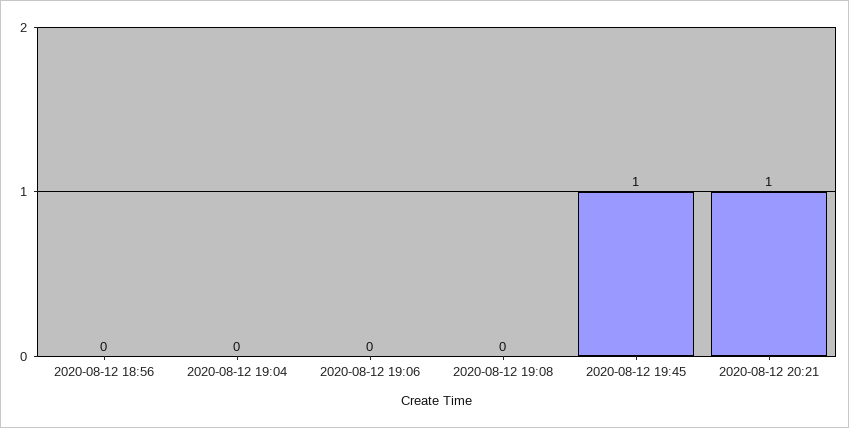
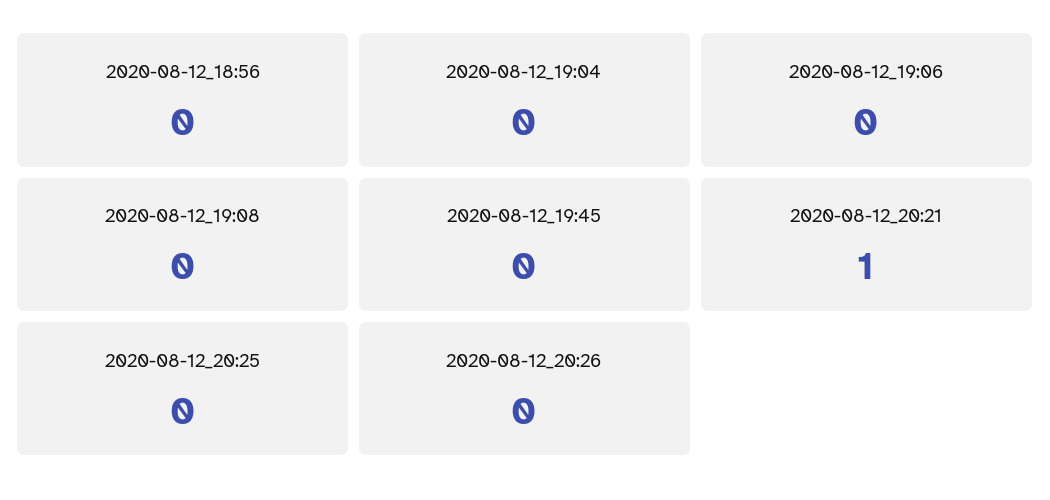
2020-08-12 19:45: 1 -> 0
2020-08-12_20:25: none -> 0
2020-08-12_20:26: none -> 0

